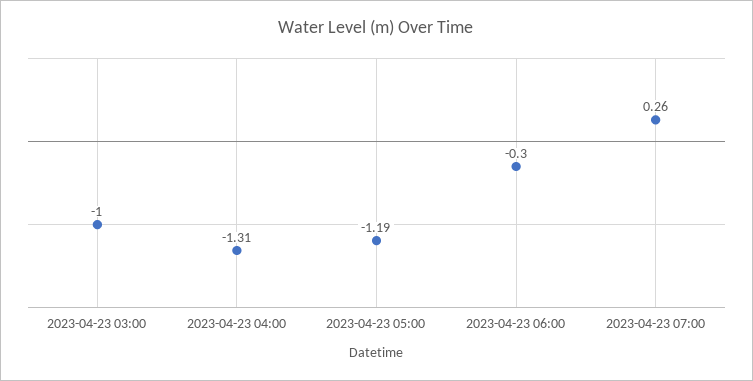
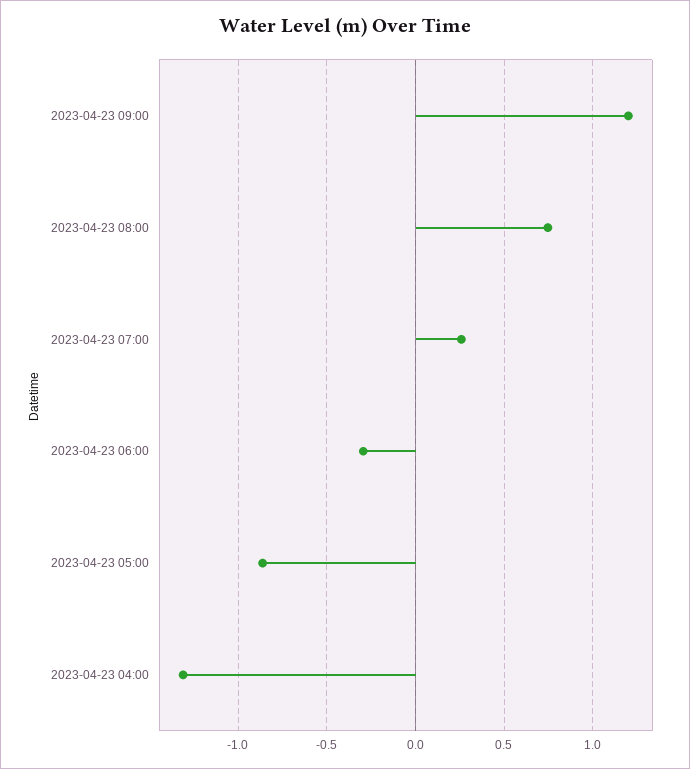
2023-04-23 03:00: -1 -> none
2023-04-23 05:00: -1.19 -> -0.85
2023-04-23 09:00: none -> 1.2
2023-04-23 08:00: none -> 0.75

